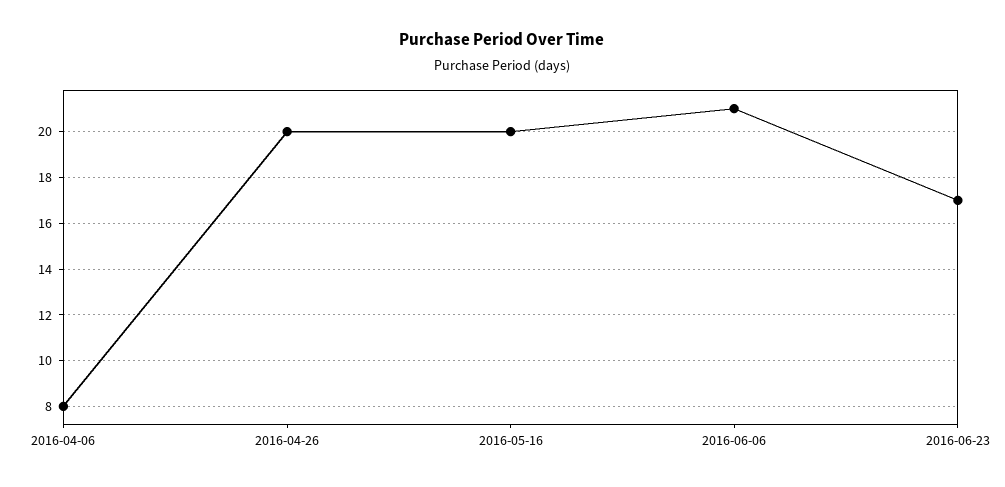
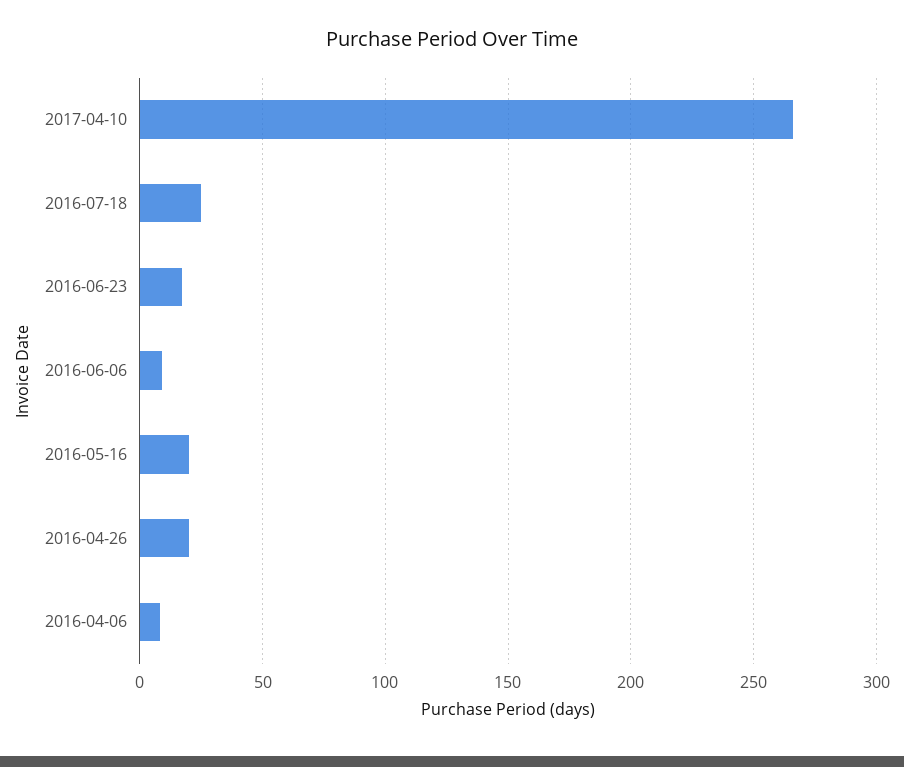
2016-06-06: 21 -> 10
2017-04-10: none -> 265
2016-07-18: none -> 25

